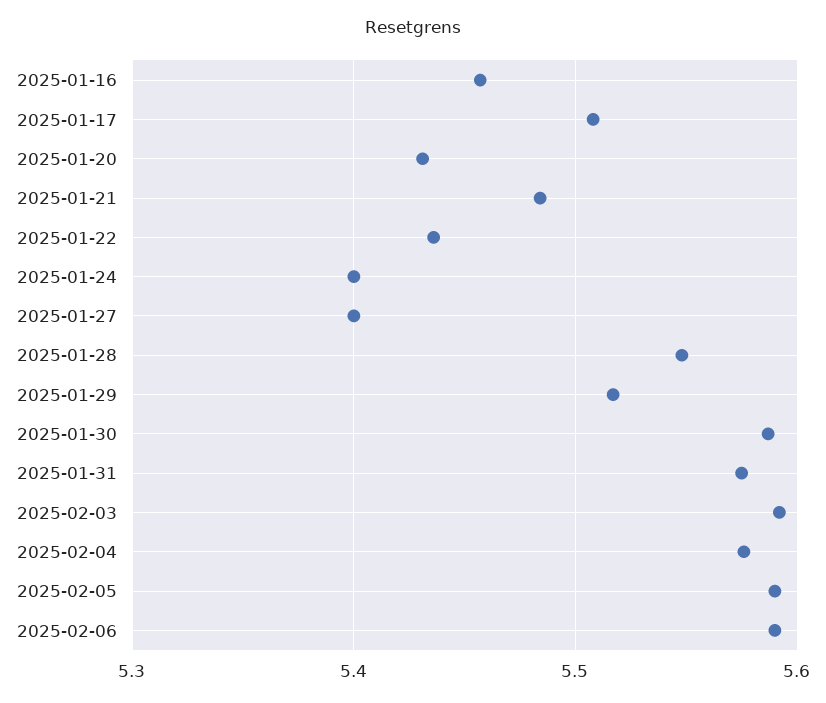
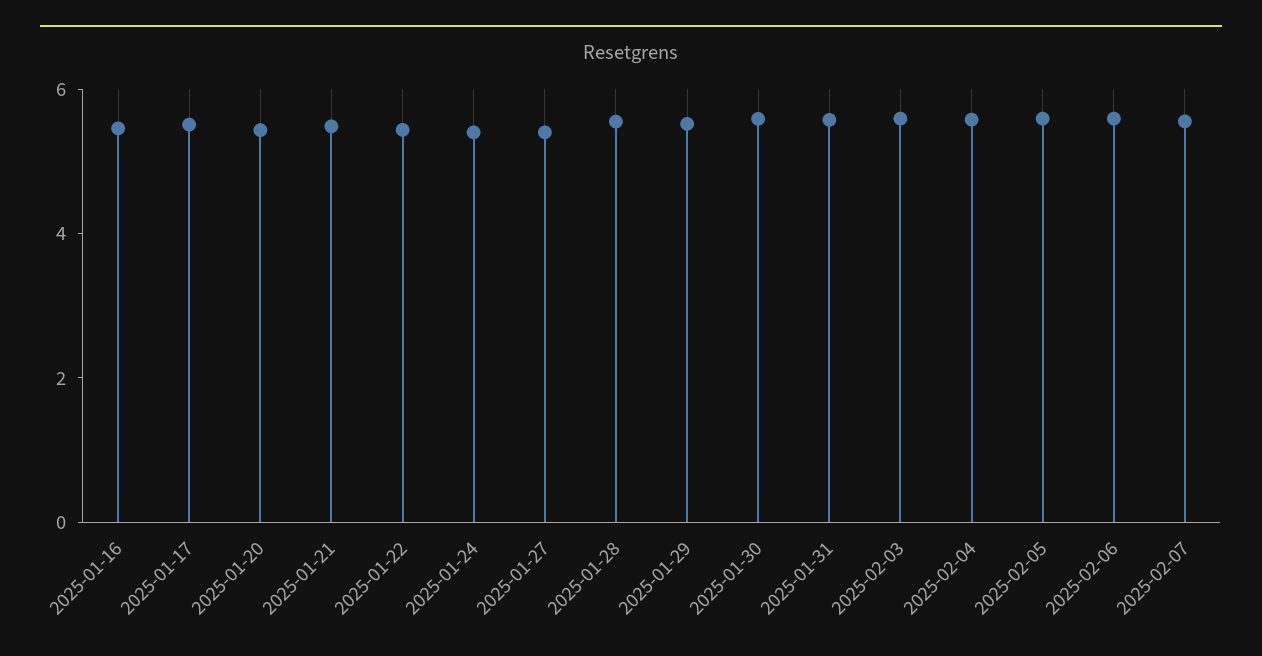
2025-02-07: none -> 5.5

